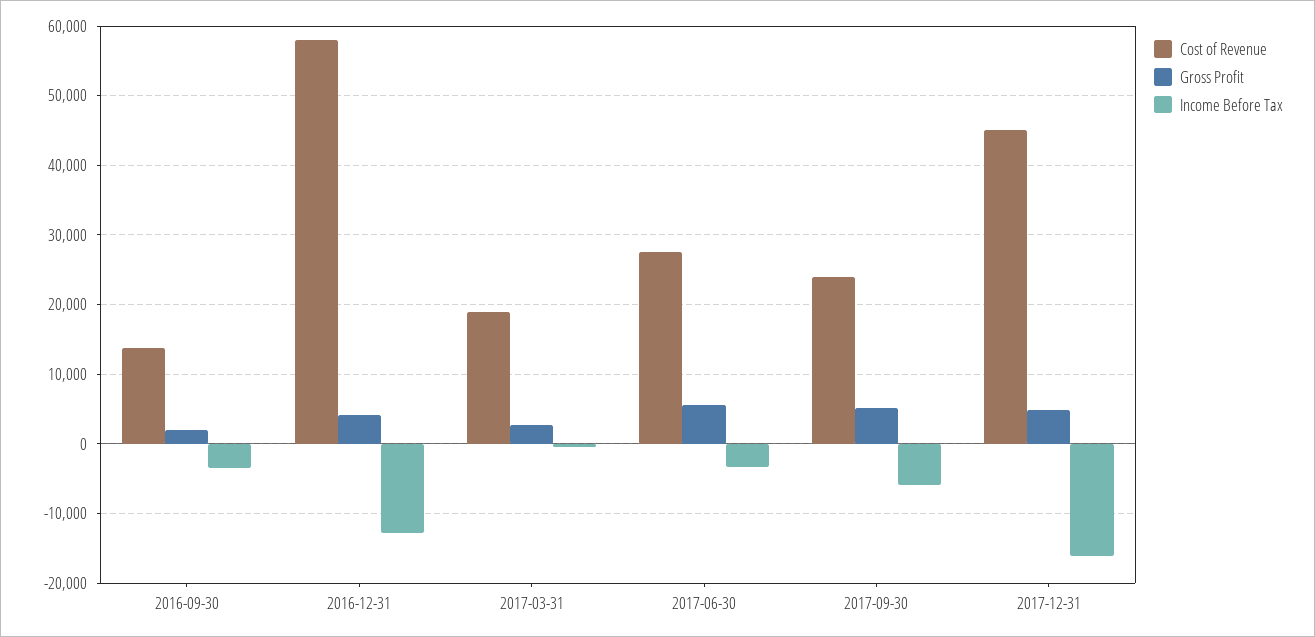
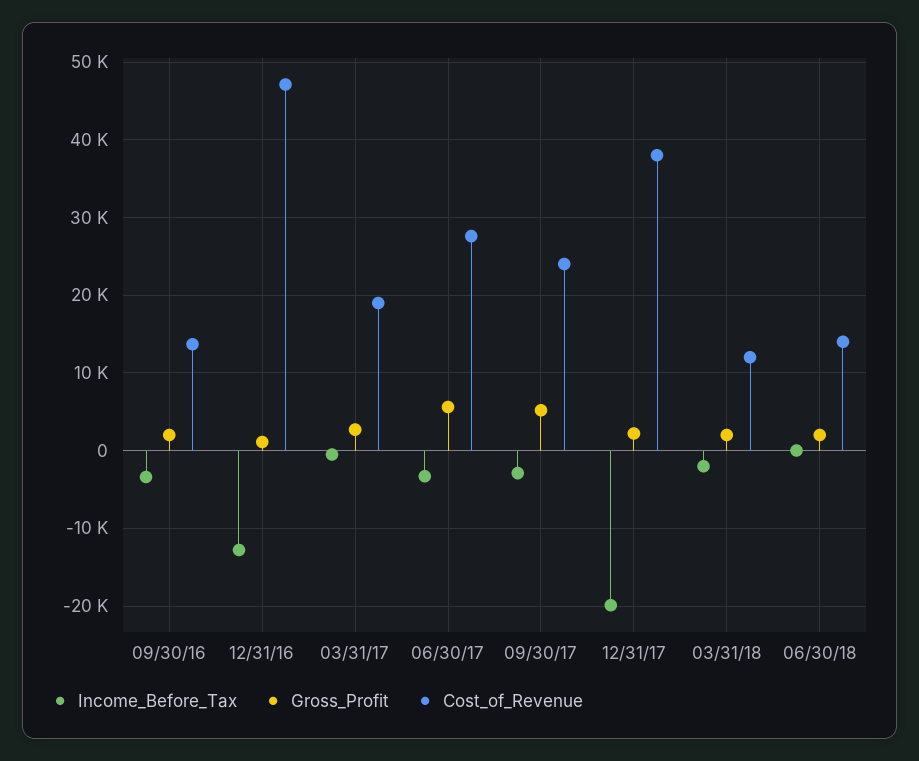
Cost of Revenue, 2016-12-31: 58000 -> 47000
Gross Profit, 2016-12-31: 4000 -> 1000
Income Before Tax, 2017-09-30: -6000 -> -3000
Cost of Revenue, 2017-12-31: 45000 -> 38000
Gross Profit, 2017-12-31: 5000 -> 2000
Income Before Tax, 2017-12-31: -16000 -> -20000
Income Before Tax, 03/31/18: none -> -2000
Gross Profit, 03/31/18: none -> 2000
Cost of Revenue, 03/31/18: none -> 12000
Income Before Tax, 06/30/18: none -> 0
Gross Profit, 06/30/18: none -> 2000
Cost of Revenue, 06/30/18: none -> 14000

